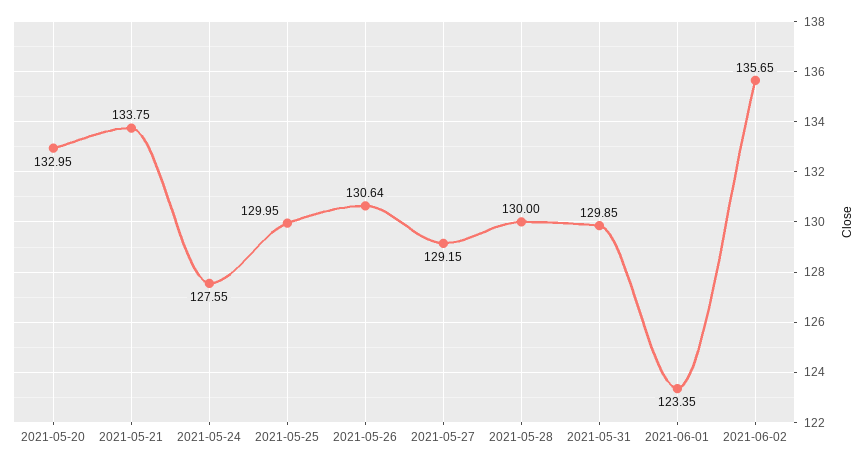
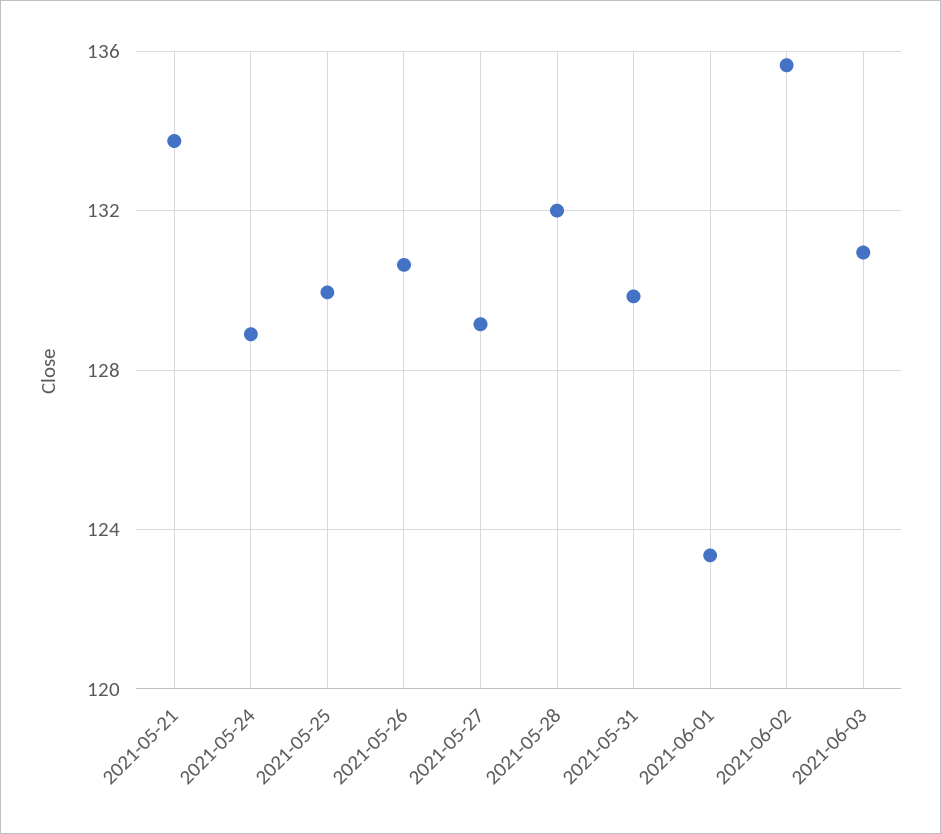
2021-05-20: 132.95 -> none
2021-05-24: 127.55 -> 129
2021-05-28: 130 -> 132
2021-06-03: none -> 131

